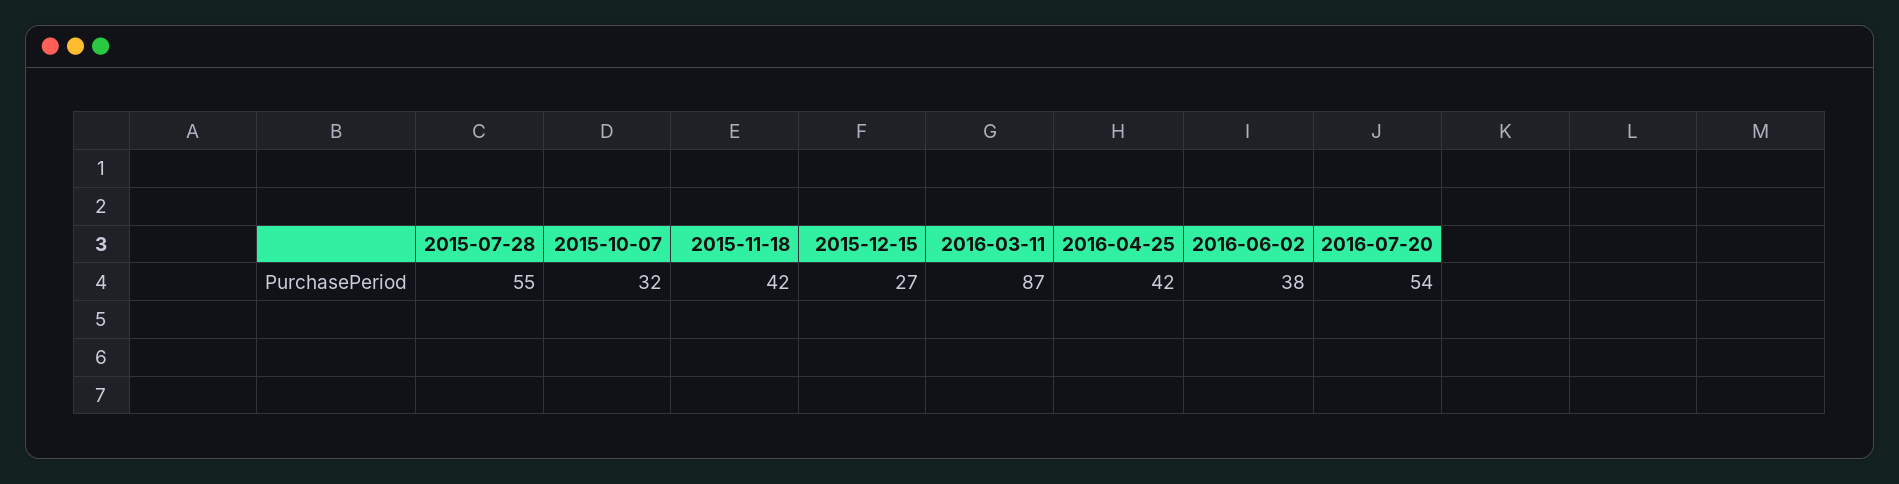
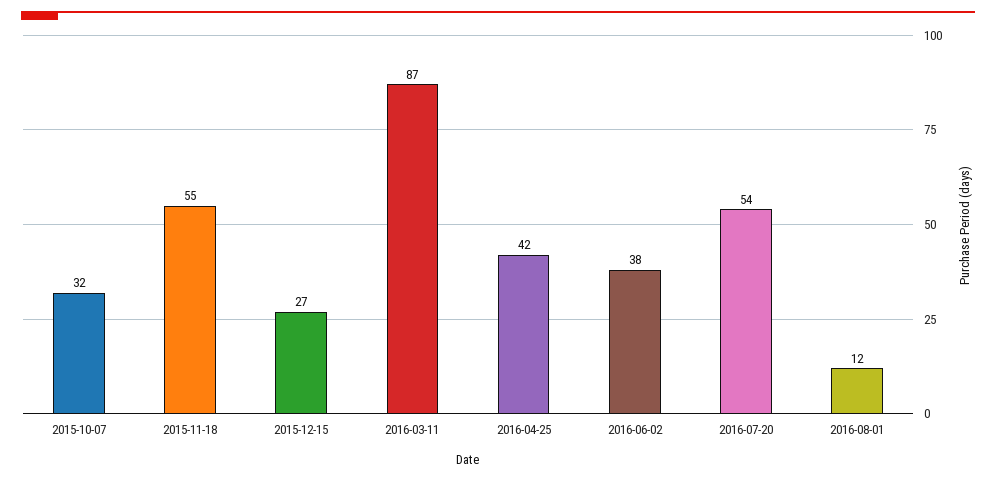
2015-07-28: 55 -> none
2015-11-18: 42 -> 55
2016-08-01: none -> 12

